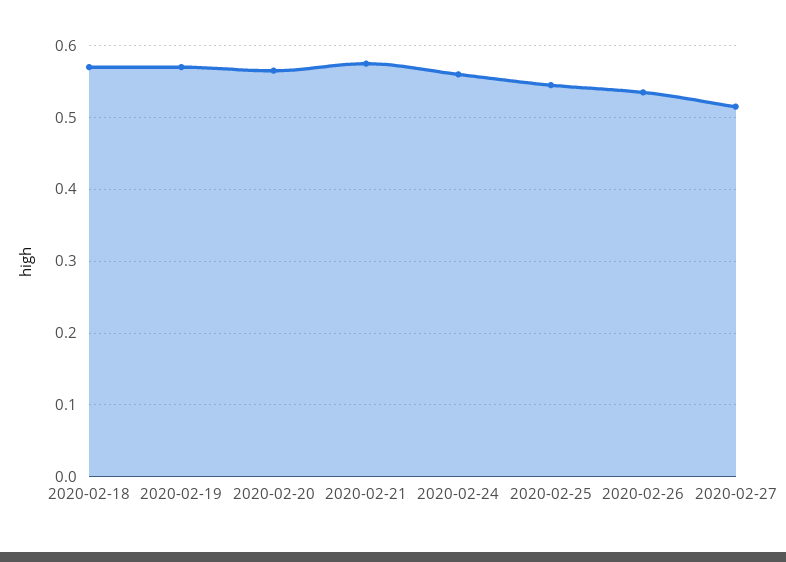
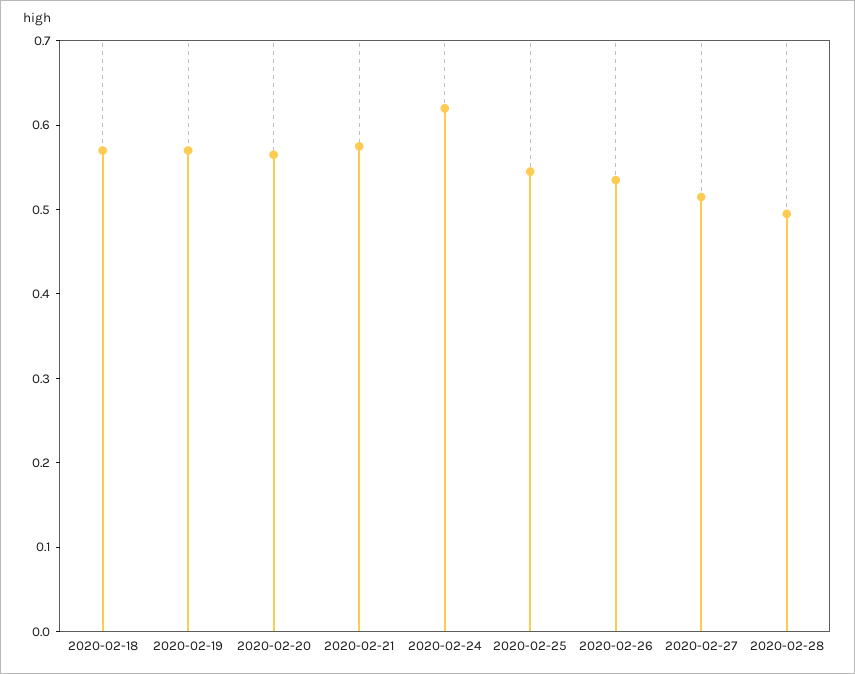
2020-02-24: 0.56 -> 0.62
2020-02-28: none -> 0.5

